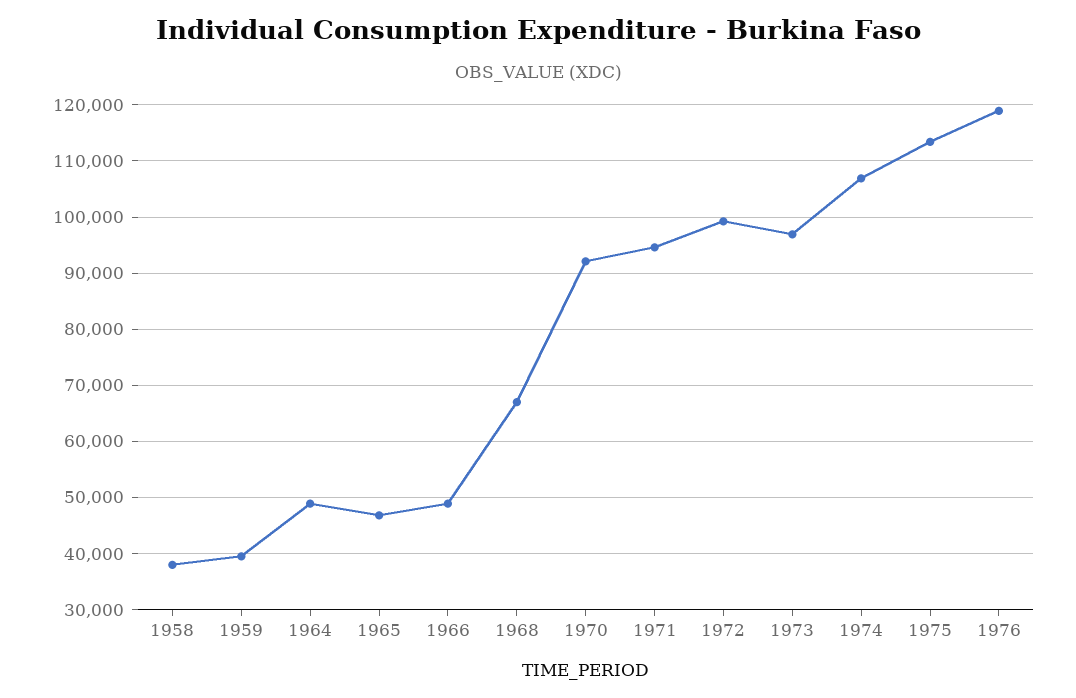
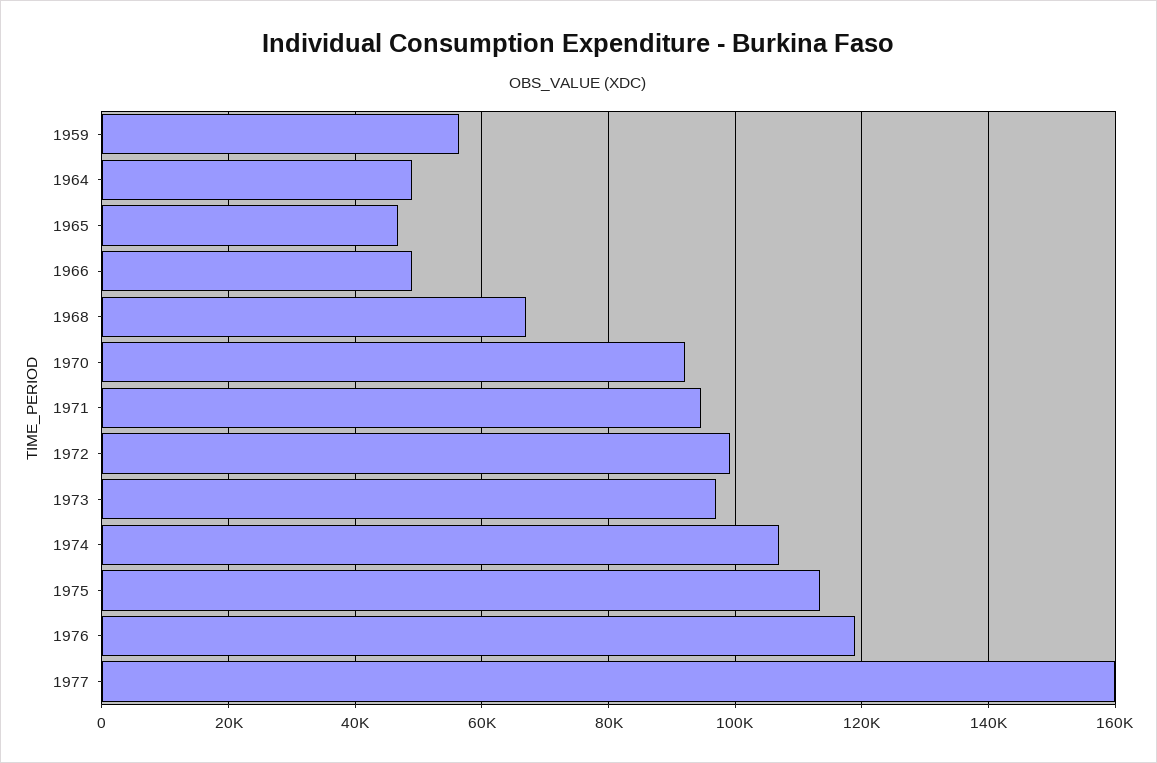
1958: 38000 -> none
1959: 40000 -> 56000
1977: none -> 160000

